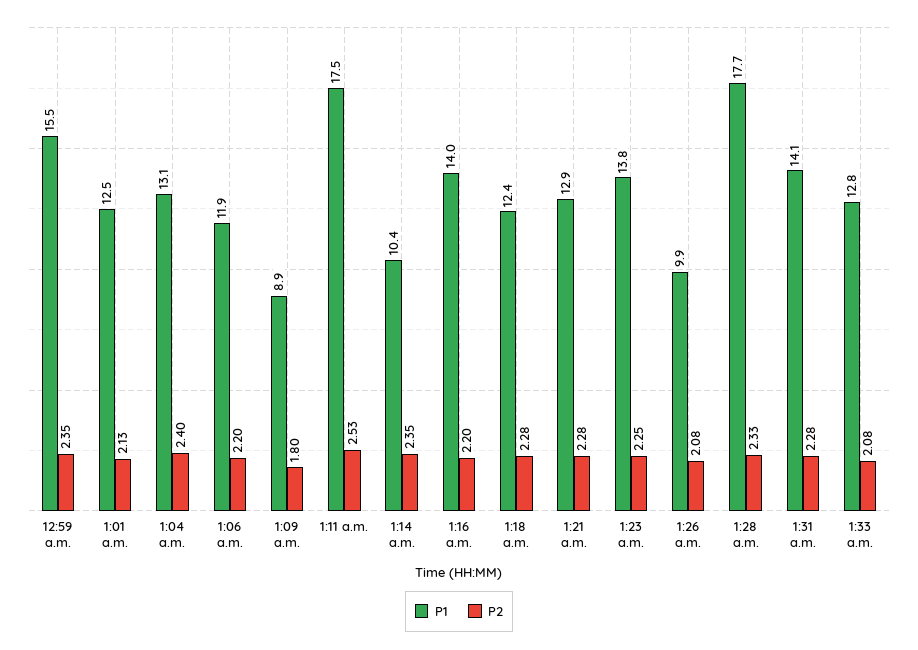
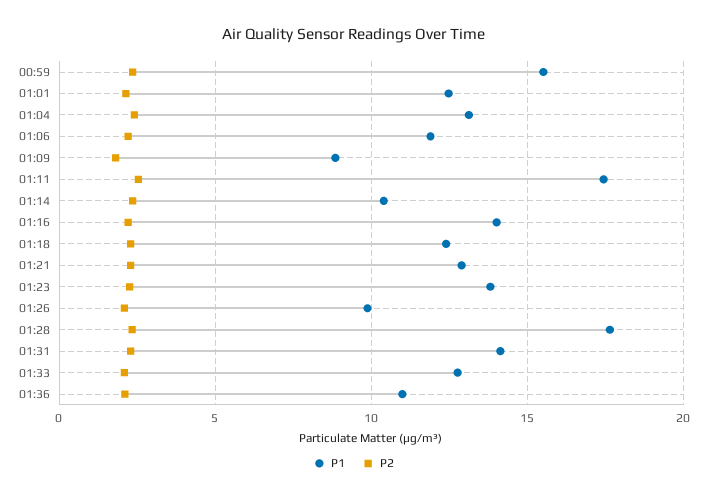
P1, 01:36: none -> 11
P2, 01:36: none -> 2

